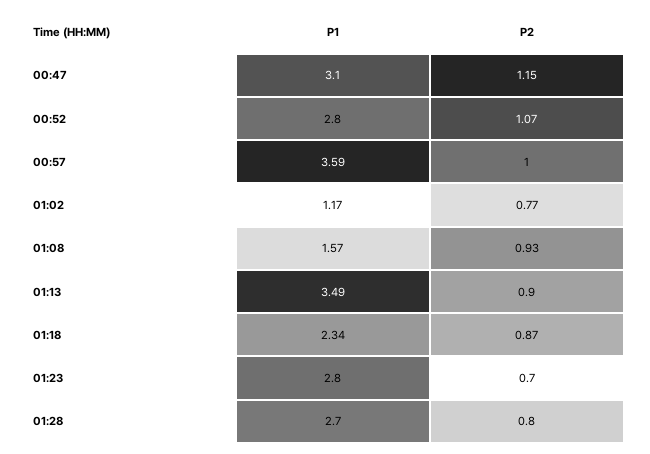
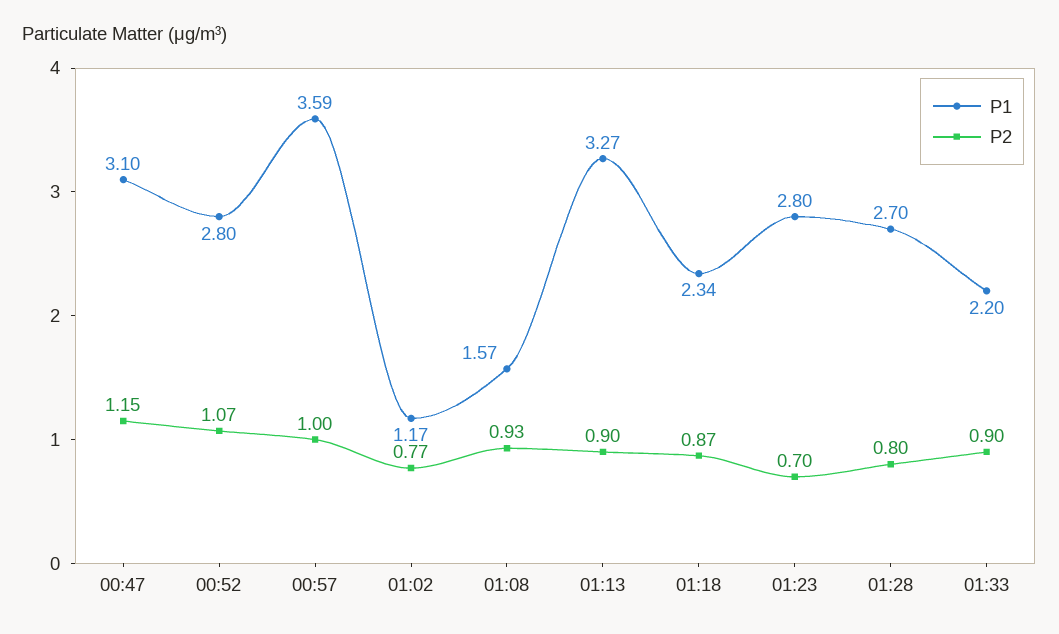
P1, 01:13: 3.49 -> 3.27
P1, 01:33: none -> 2.2
P2, 01:33: none -> 0.9

